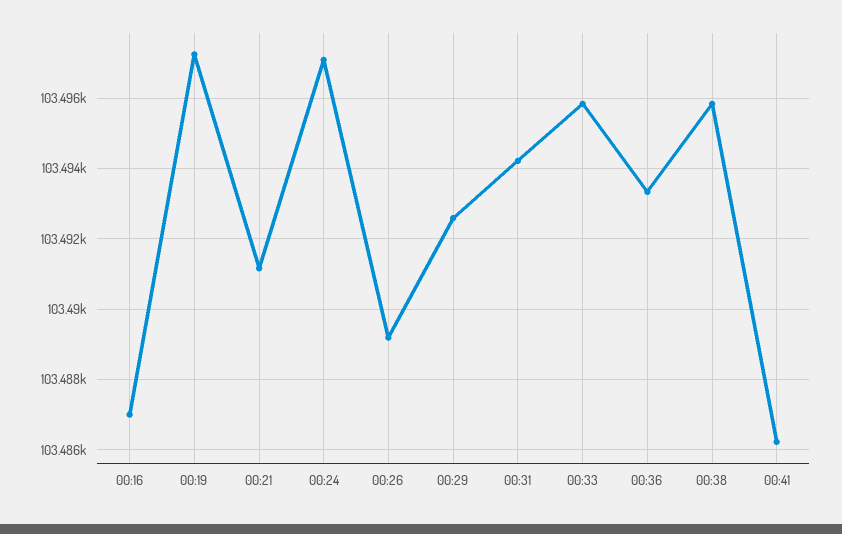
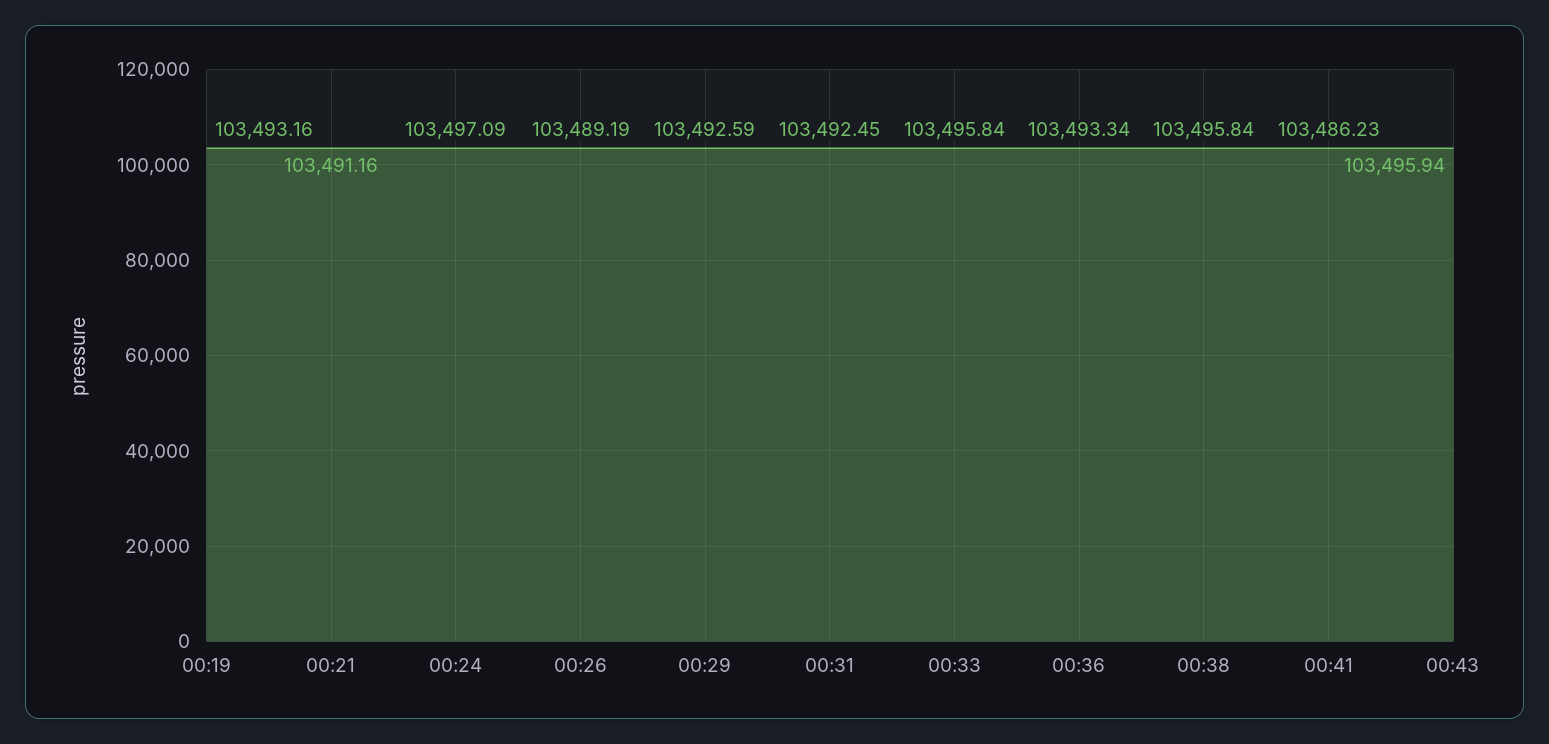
00:16: 103487 -> none
00:19: 103497.2 -> 103493.16
00:31: 103494.2 -> 103492.45
00:43: none -> 103495.94

